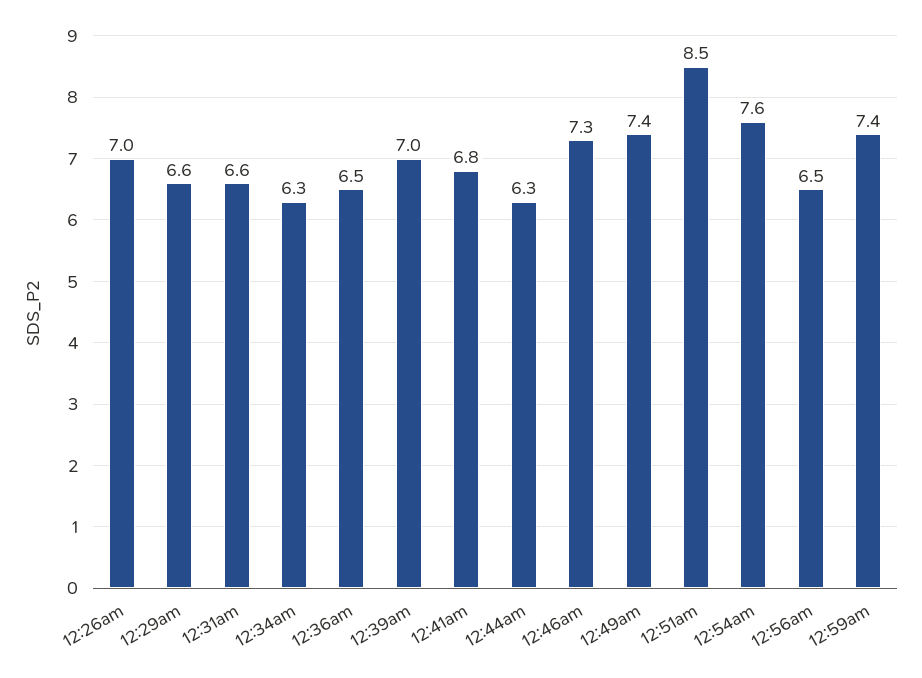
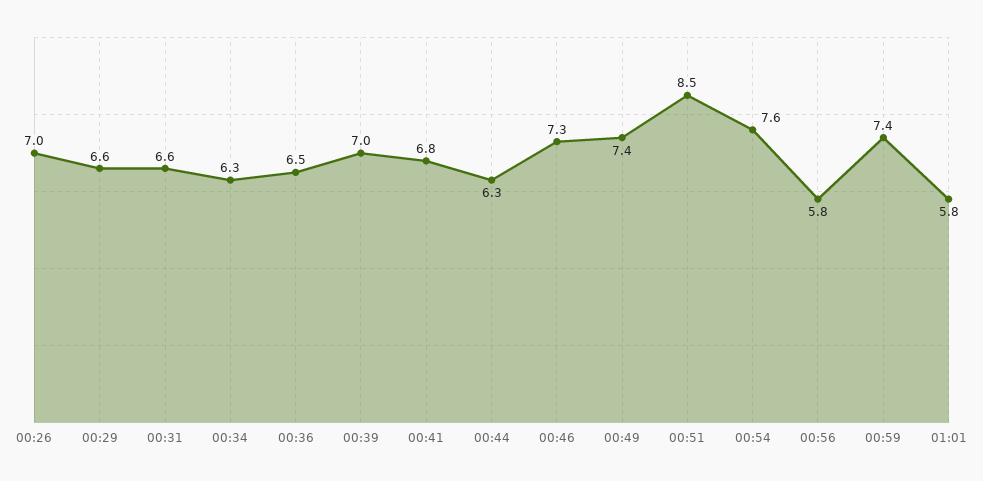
12:56am: 6.5 -> 5.8
01:01: none -> 5.8

